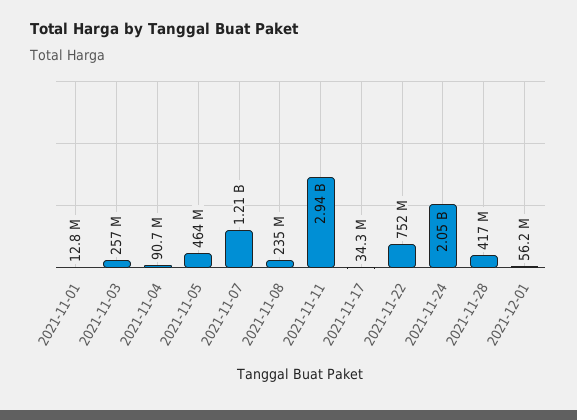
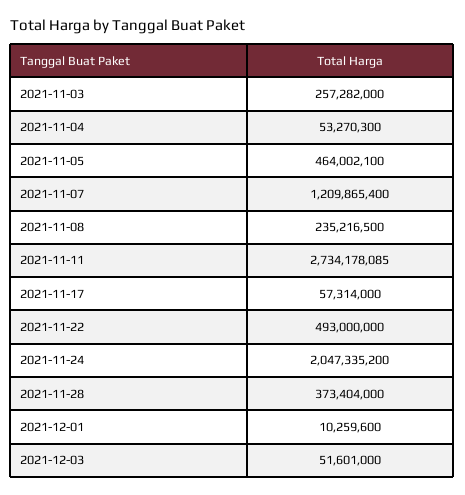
2021-11-01: 12800000 -> none
2021-11-04: 90700000 -> 53270300
2021-11-11: 2940000000 -> 2734178085
2021-11-17: 34300000 -> 57314000
2021-11-22: 752000000 -> 493000000
2021-11-28: 417000000 -> 373404000
2021-12-01: 56200000 -> 10259600
2021-12-03: none -> 51601000

